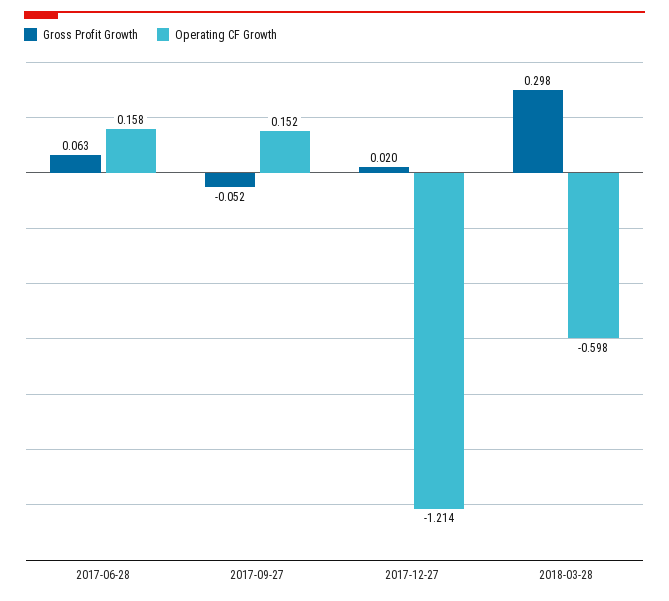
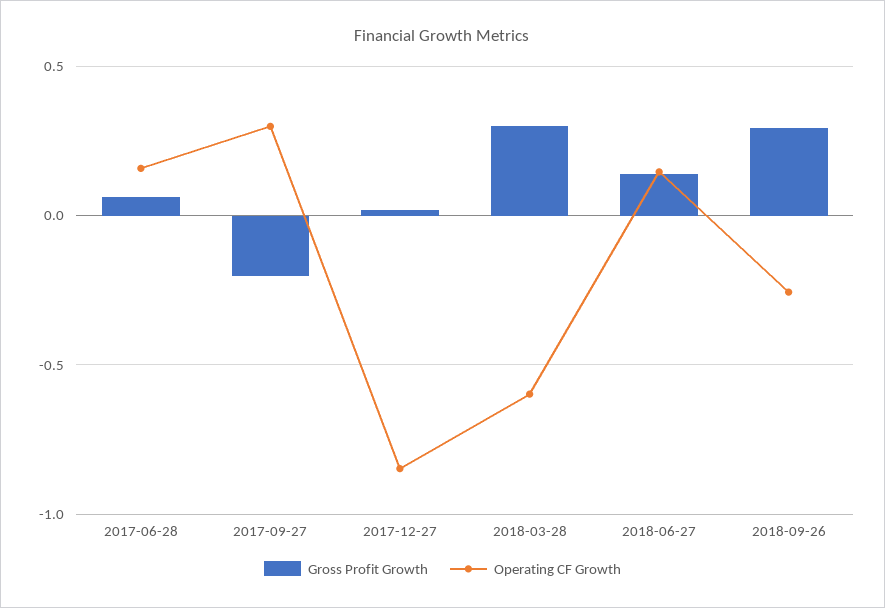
Gross Profit Growth, 2017-09-27: -0.052 -> -0.2
Operating CF Growth, 2017-09-27: 0.152 -> 0.3
Operating CF Growth, 2017-12-27: -1.214 -> -0.85
Gross Profit Growth, 2018-06-27: none -> 0.15
Operating CF Growth, 2018-06-27: none -> 0.15
Gross Profit Growth, 2018-09-26: none -> 0.3
Operating CF Growth, 2018-09-26: none -> -0.25

